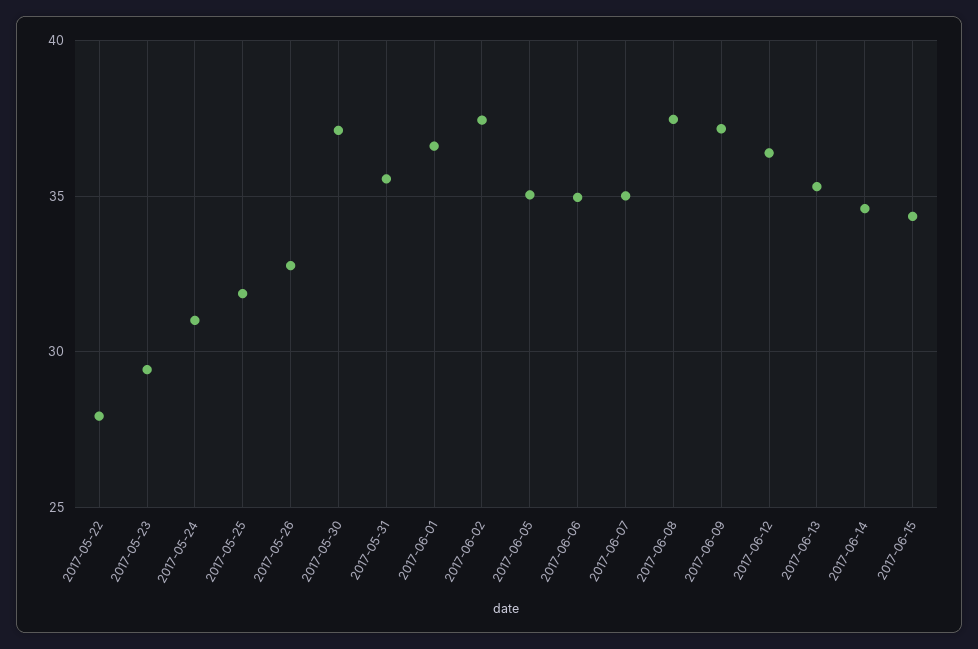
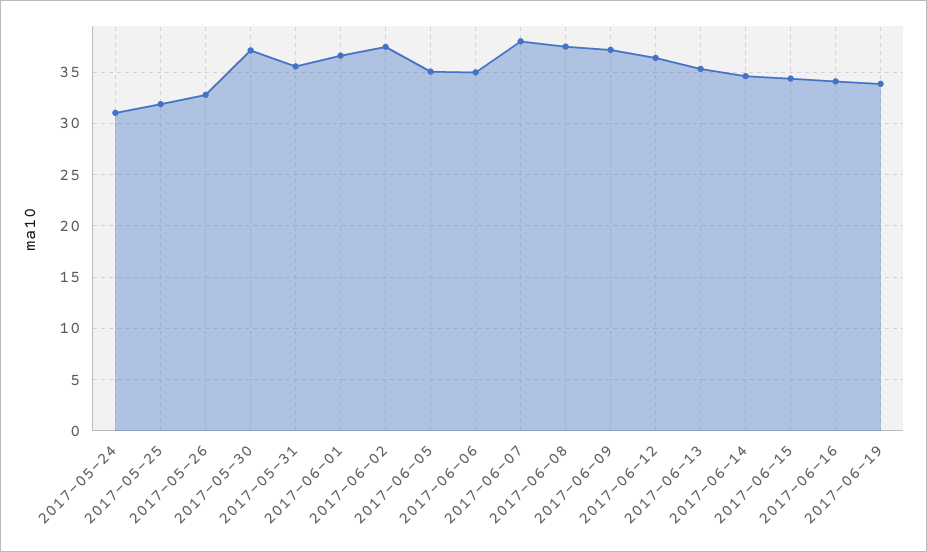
2017-05-22: 28 -> none
2017-05-23: 29.5 -> none
2017-06-07: 35 -> 38
2017-06-16: none -> 34
2017-06-19: none -> 34

